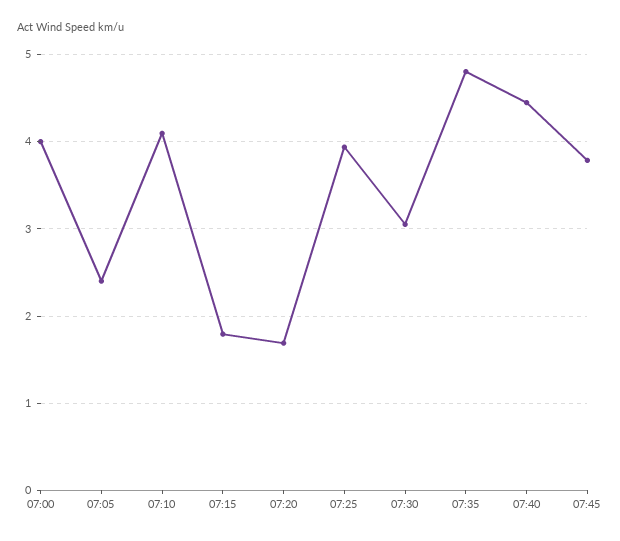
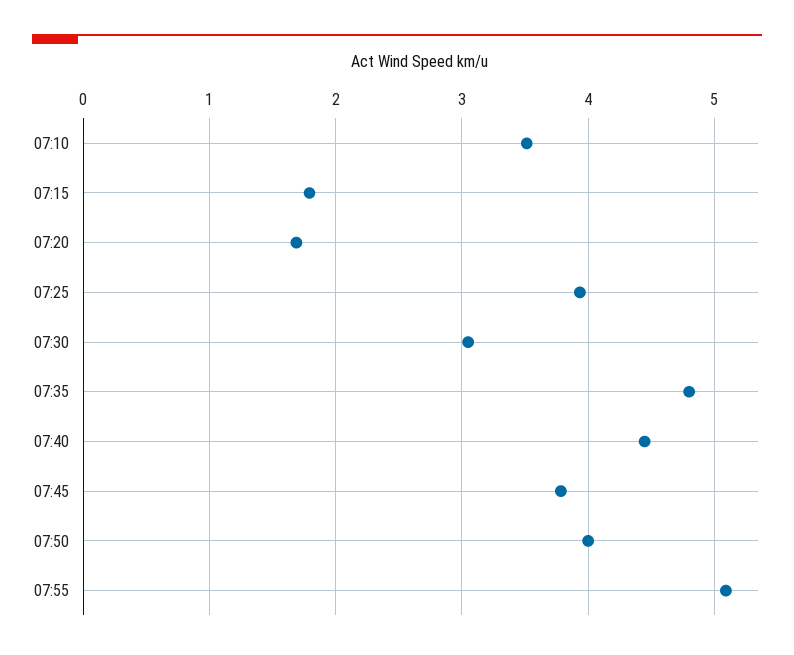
07:00: 4 -> none
07:05: 2.4 -> none
07:10: 4.1 -> 3.5
07:50: none -> 4
07:55: none -> 5.1

